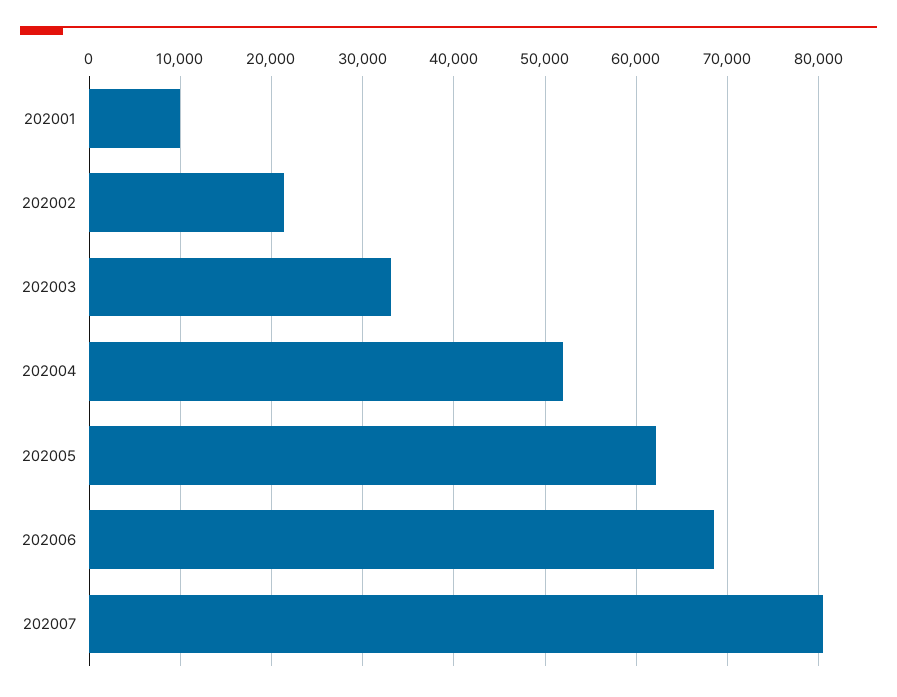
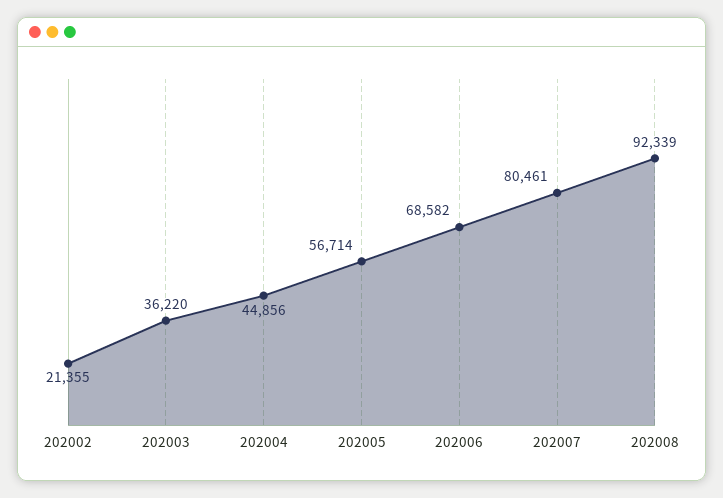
202001: 10000 -> none
202003: 33000 -> 36220
202004: 52000 -> 44856
202005: 62000 -> 56714
202008: none -> 92339

